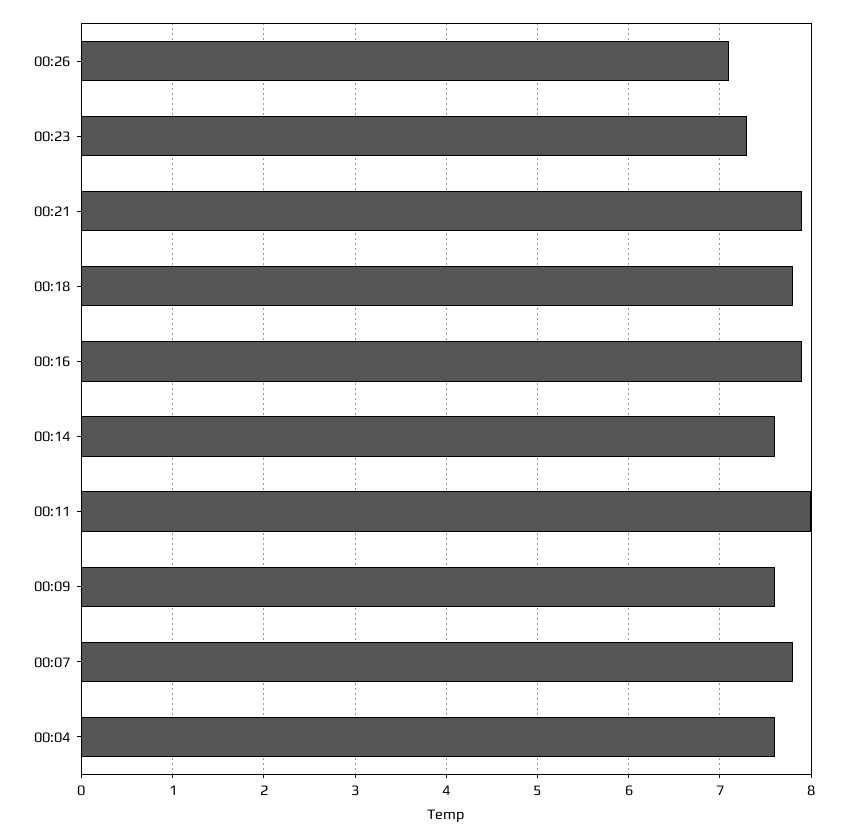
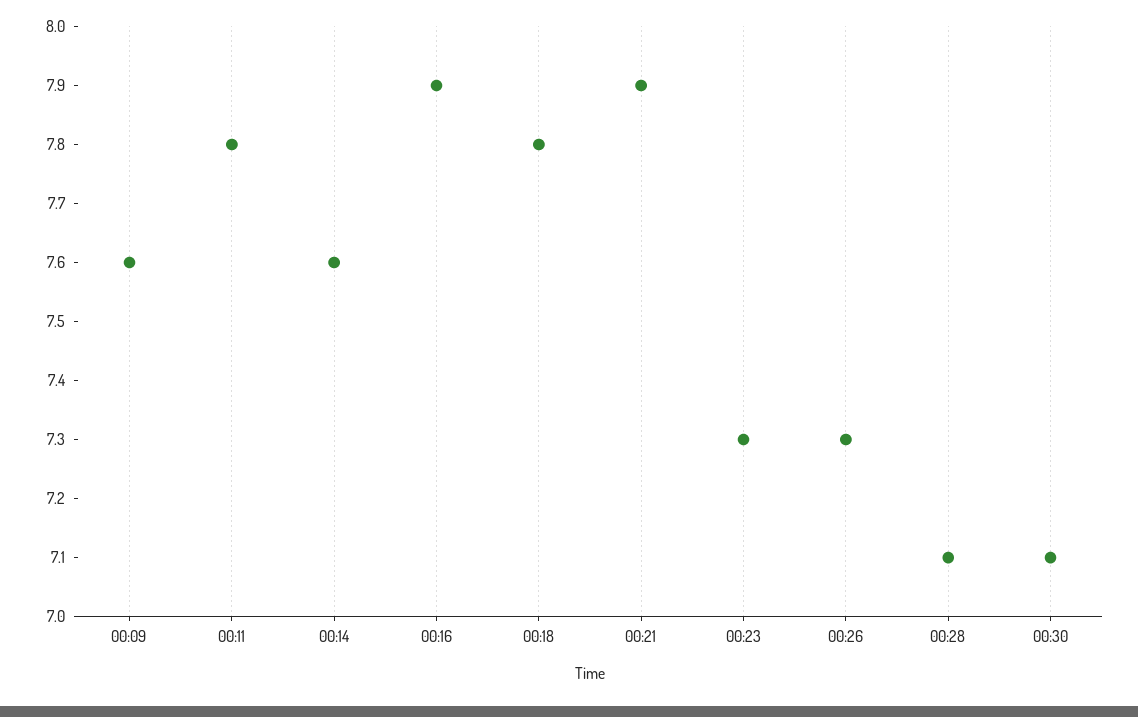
00:26: 7.1 -> 7.3
00:11: 8 -> 7.8
00:07: 7.8 -> none
00:04: 7.6 -> none
00:28: none -> 7.1
00:30: none -> 7.1

